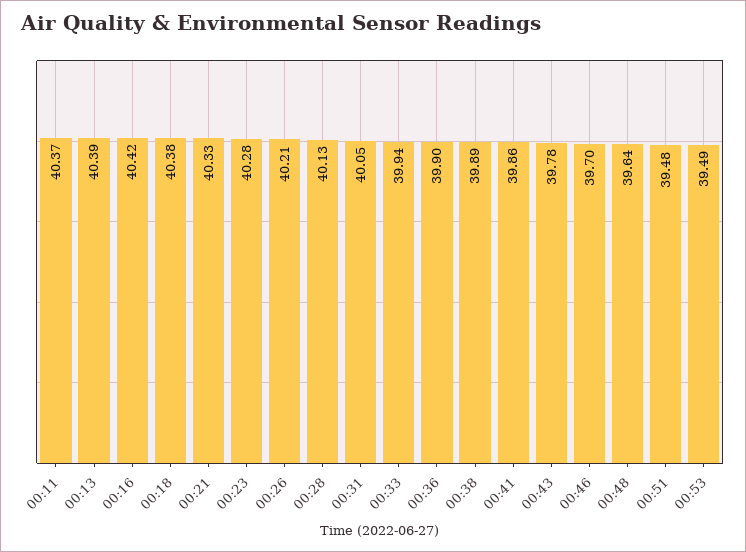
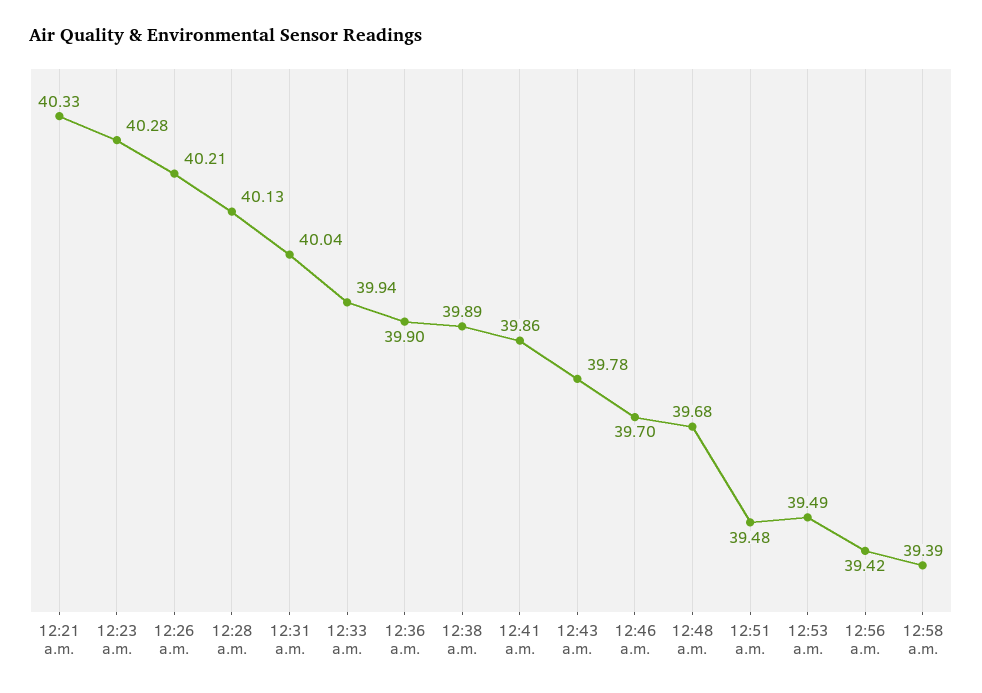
00:11: 40.37 -> none
00:13: 40.39 -> none
00:16: 40.42 -> none
00:18: 40.38 -> none
00:31: 40.05 -> 40.04
00:48: 39.64 -> 39.68
12:56 a.m.: none -> 39.42
12:58 a.m.: none -> 39.39

